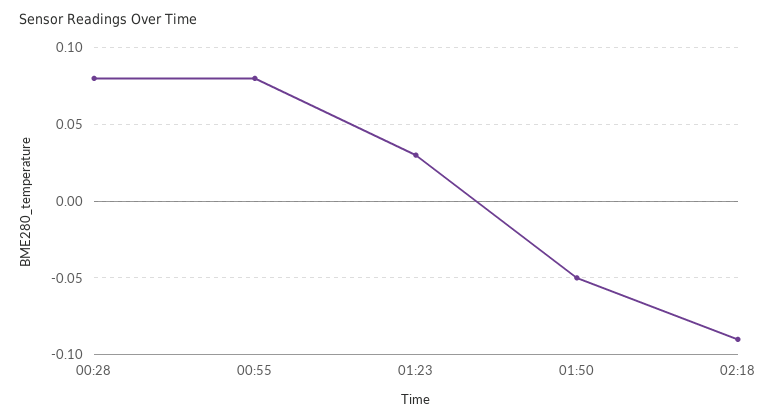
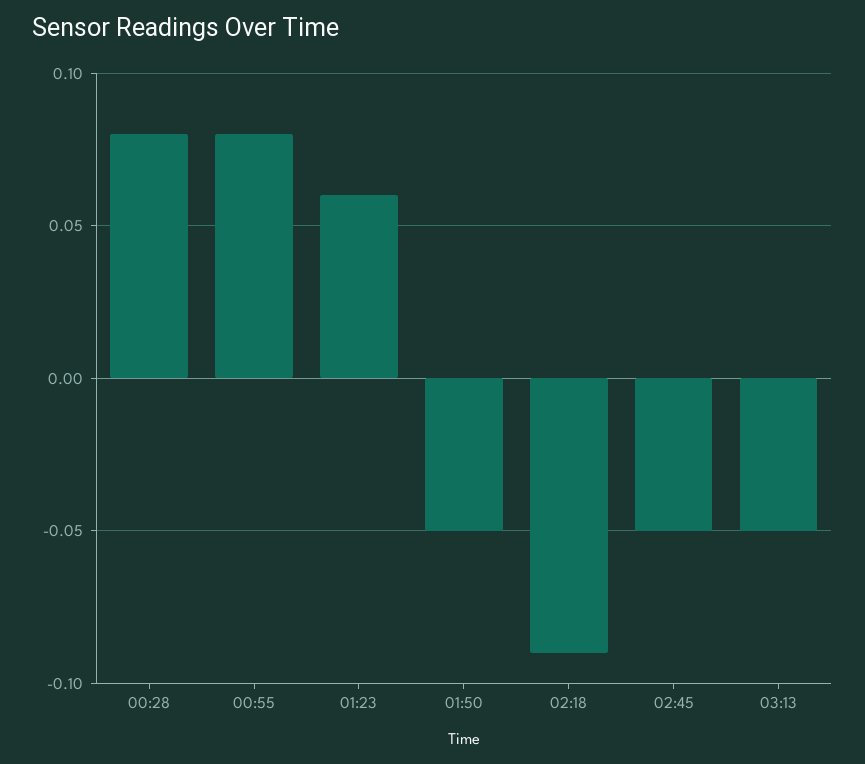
01:23: 0.03 -> 0.06
02:45: none -> -0.05
03:13: none -> -0.05

